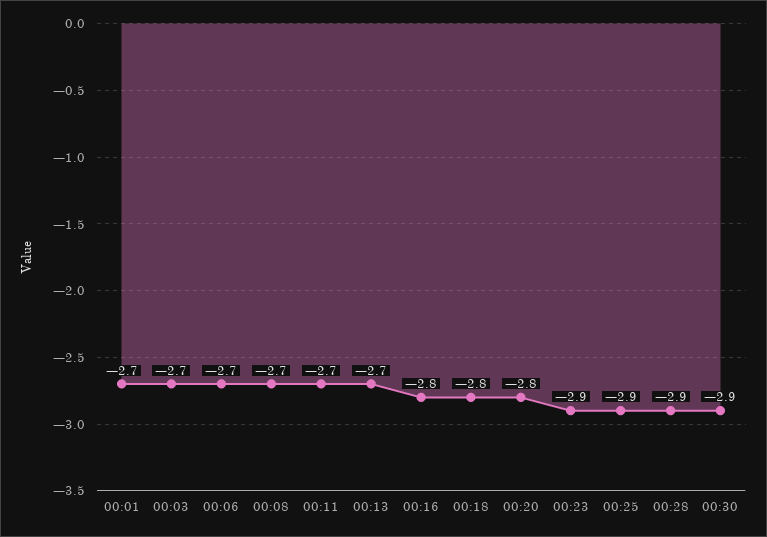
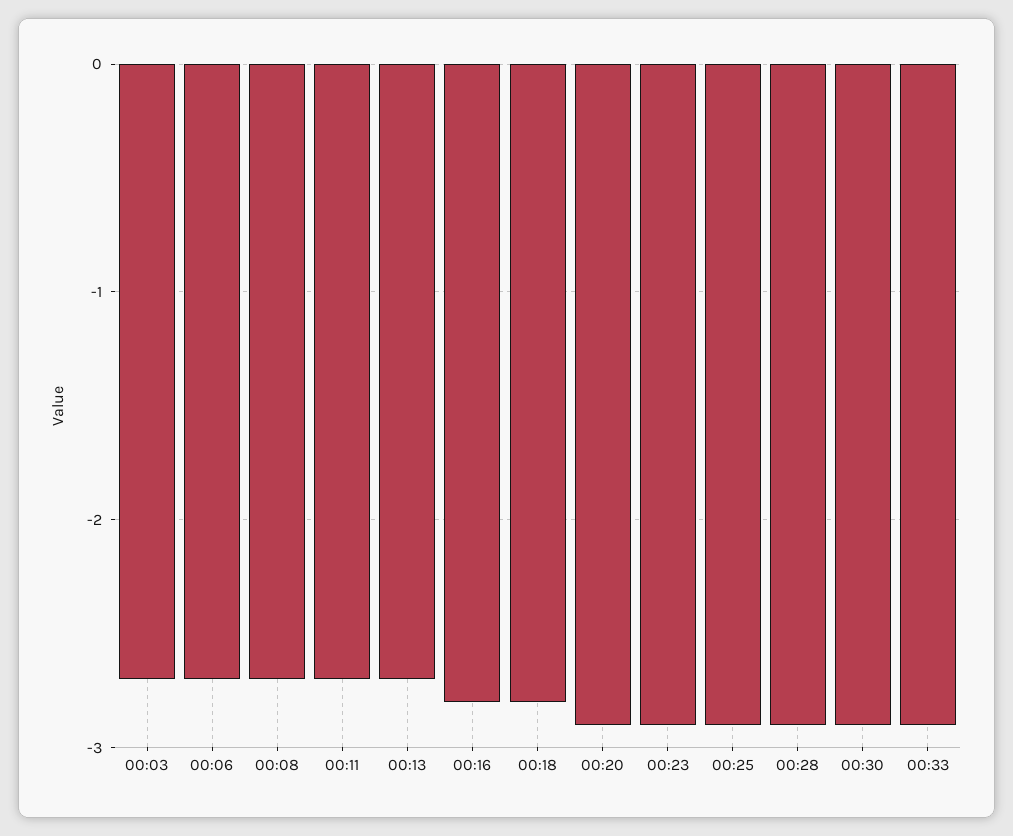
00:01: -2.7 -> none
00:20: -2.8 -> -2.9
00:33: none -> -2.9

